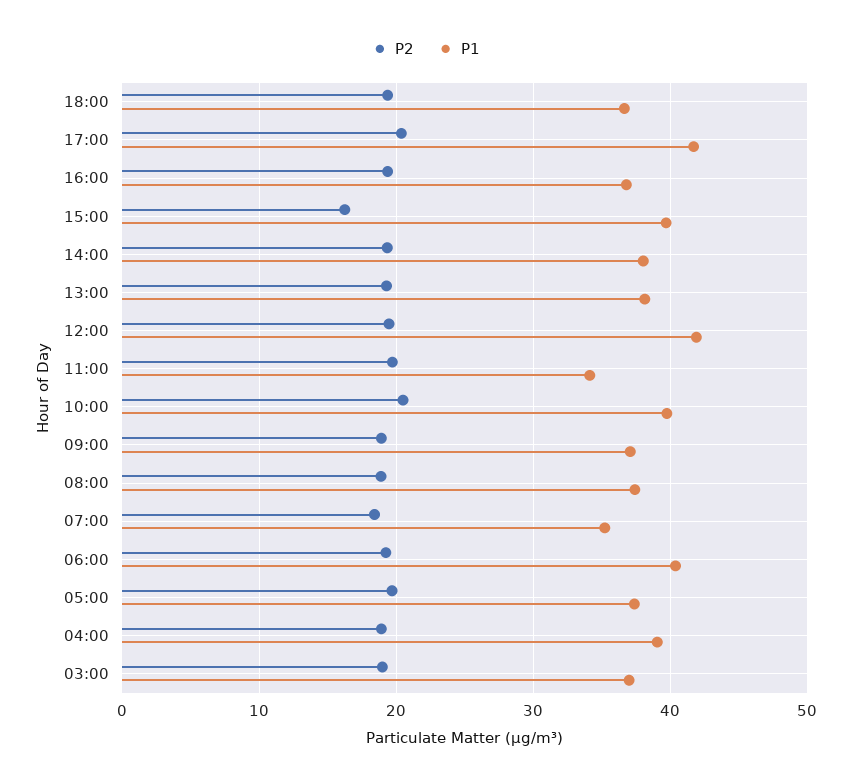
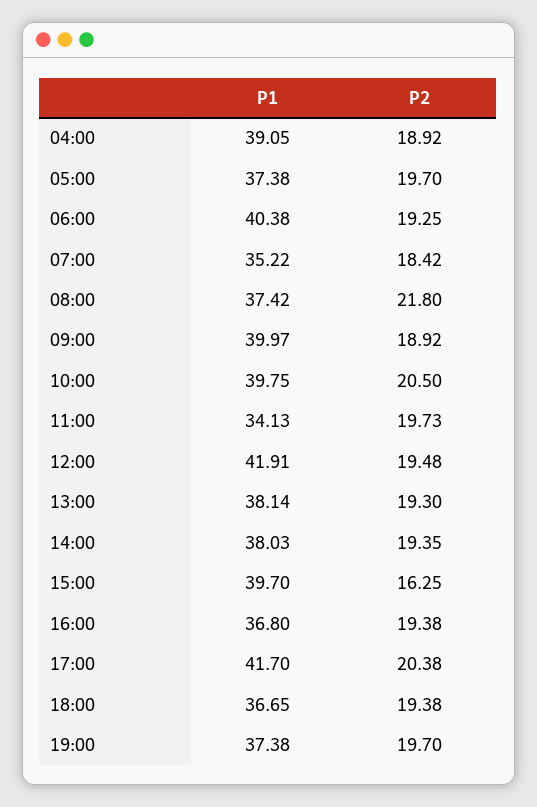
P1, 09:00: 37 -> 39.97
P2, 08:00: 19 -> 21.8
P2, 03:00: 19 -> none
P1, 03:00: 37 -> none
P1, 19:00: none -> 37.38
P2, 19:00: none -> 19.7

